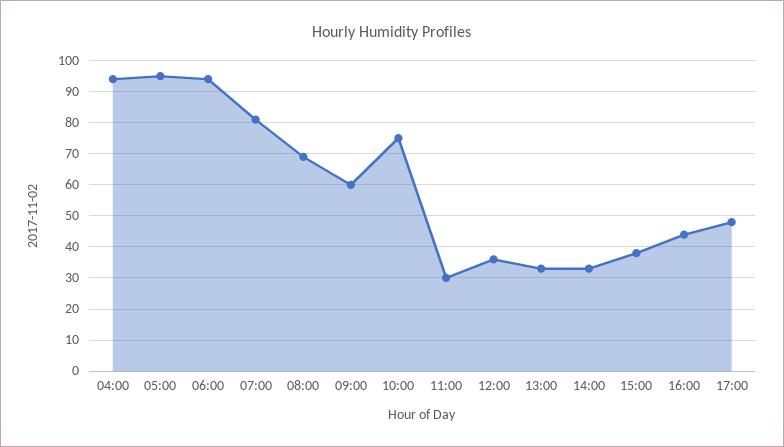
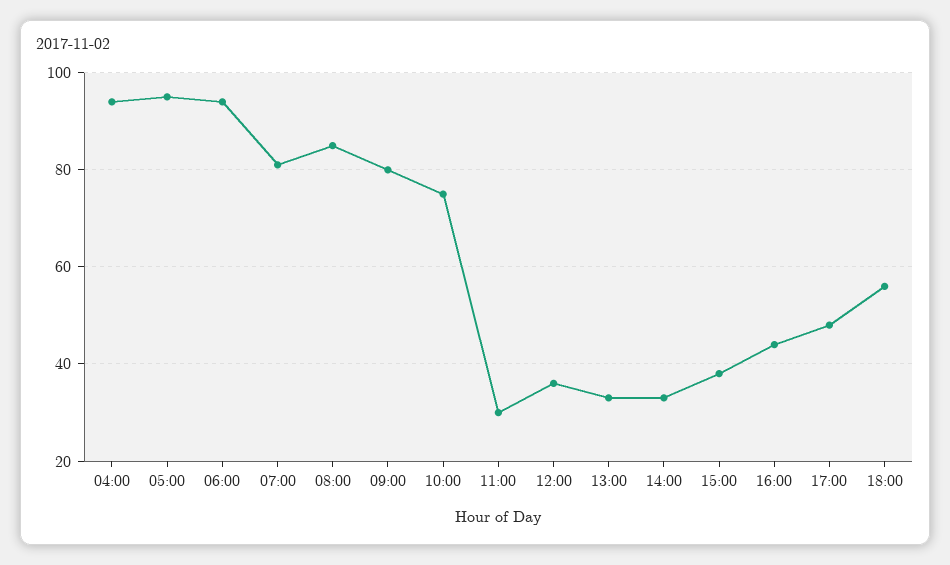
08:00: 70 -> 85
09:00: 60 -> 80
18:00: none -> 55

